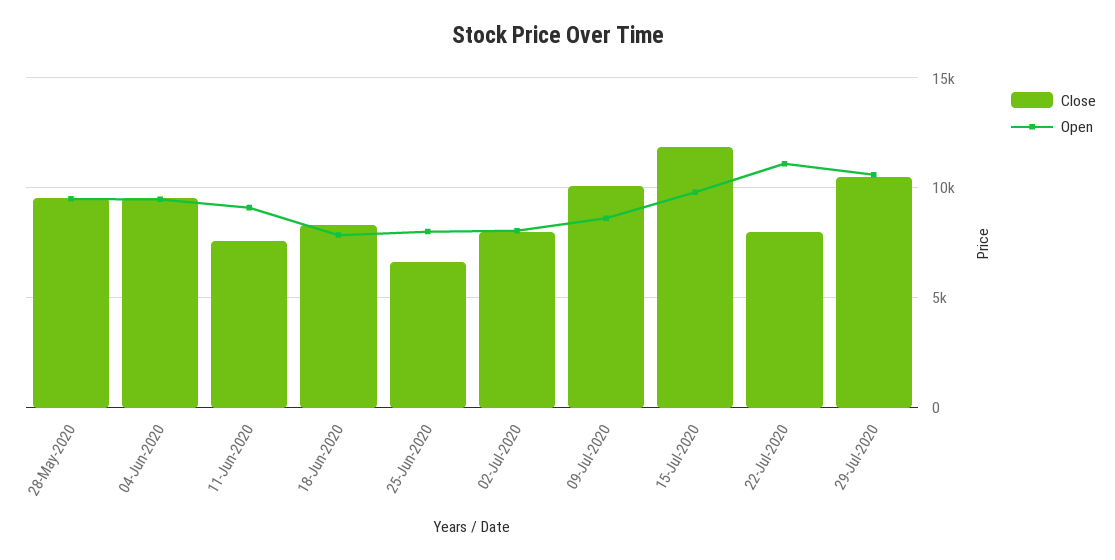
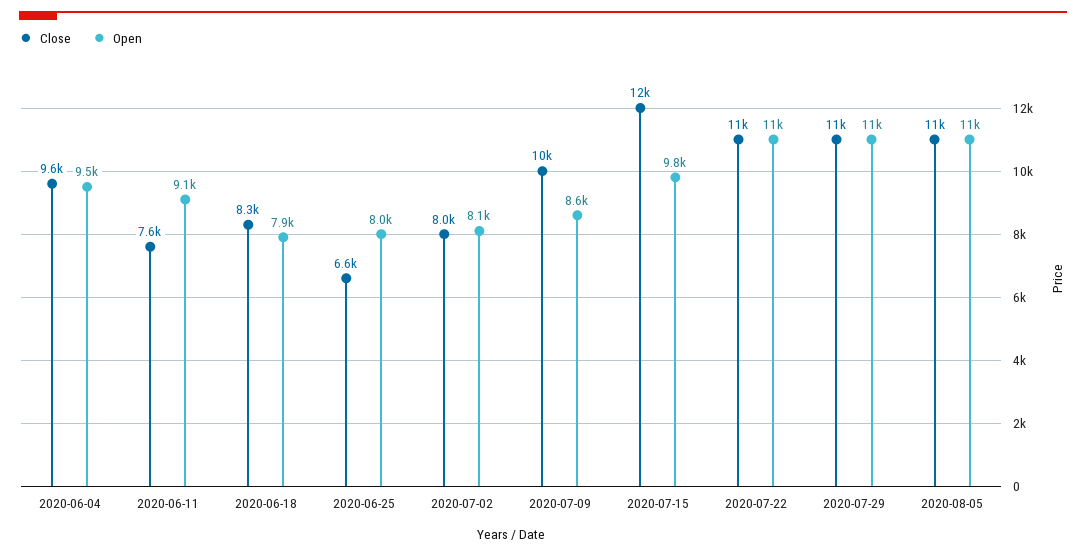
Close, 28-May-2020: 9500 -> none
Open, 28-May-2020: 9500 -> none
Close, 22-Jul-2020: 8000 -> 11000
Close, 2020-08-05: none -> 11000
Open, 2020-08-05: none -> 11000

